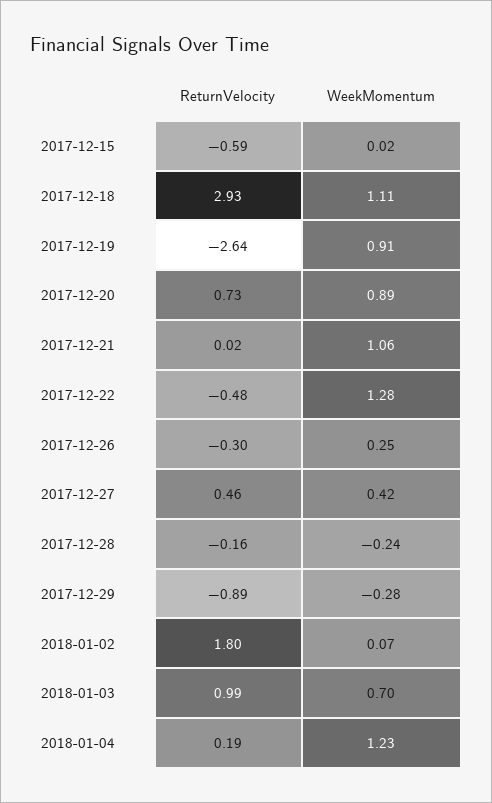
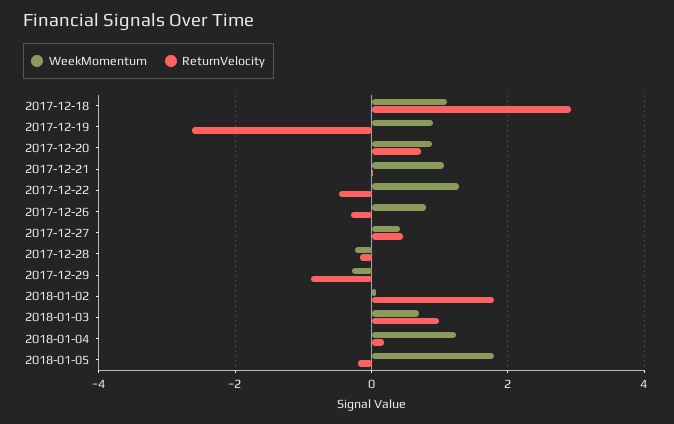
ReturnVelocity, 2017-12-15: -0.59 -> none
WeekMomentum, 2017-12-15: 0.02 -> none
WeekMomentum, 2017-12-26: 0.25 -> 0.8
WeekMomentum, 2018-01-05: none -> 1.8
ReturnVelocity, 2018-01-05: none -> -0.2

